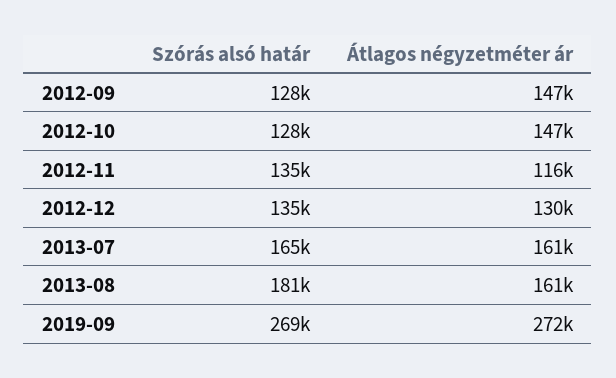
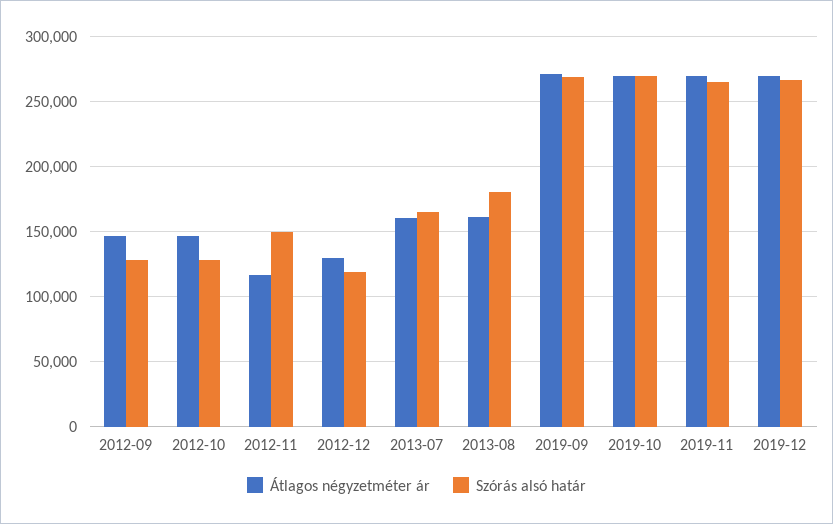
Szórás alsó határ, 2012-11: 135000 -> 150000
Szórás alsó határ, 2012-12: 135000 -> 120000
Átlagos négyzetméter ár, 2019-10: none -> 270000
Szórás alsó határ, 2019-10: none -> 270000
Átlagos négyzetméter ár, 2019-11: none -> 270000
Szórás alsó határ, 2019-11: none -> 265000
Átlagos négyzetméter ár, 2019-12: none -> 270000
Szórás alsó határ, 2019-12: none -> 265000

